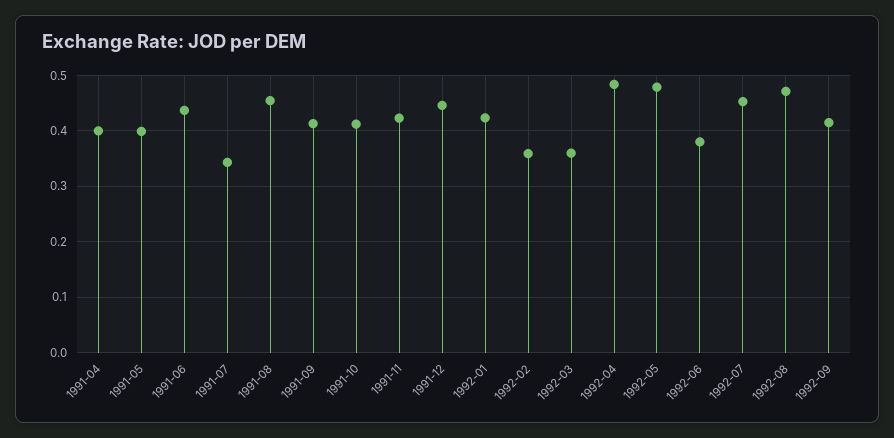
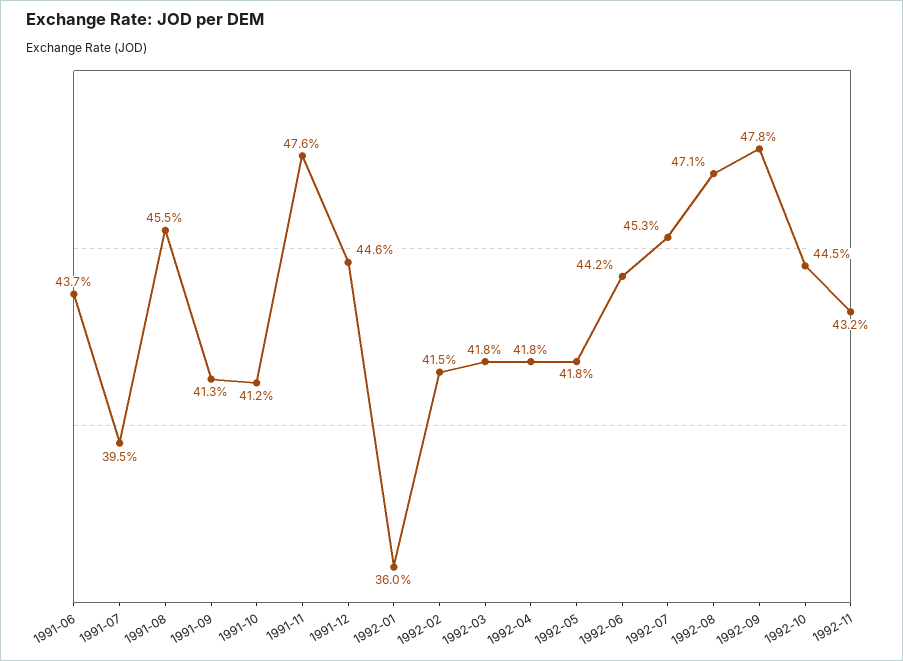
1991-04: 0.4 -> none
1991-05: 0.4 -> none
1991-07: 0.34 -> 0.395
1991-11: 0.42 -> 0.476
1992-01: 0.42 -> 0.36
1992-02: 0.36 -> 0.415
1992-03: 0.36 -> 0.418
1992-04: 0.48 -> 0.418
1992-05: 0.48 -> 0.418
1992-06: 0.38 -> 0.442
1992-09: 0.42 -> 0.478
1992-10: none -> 0.445
1992-11: none -> 0.432

